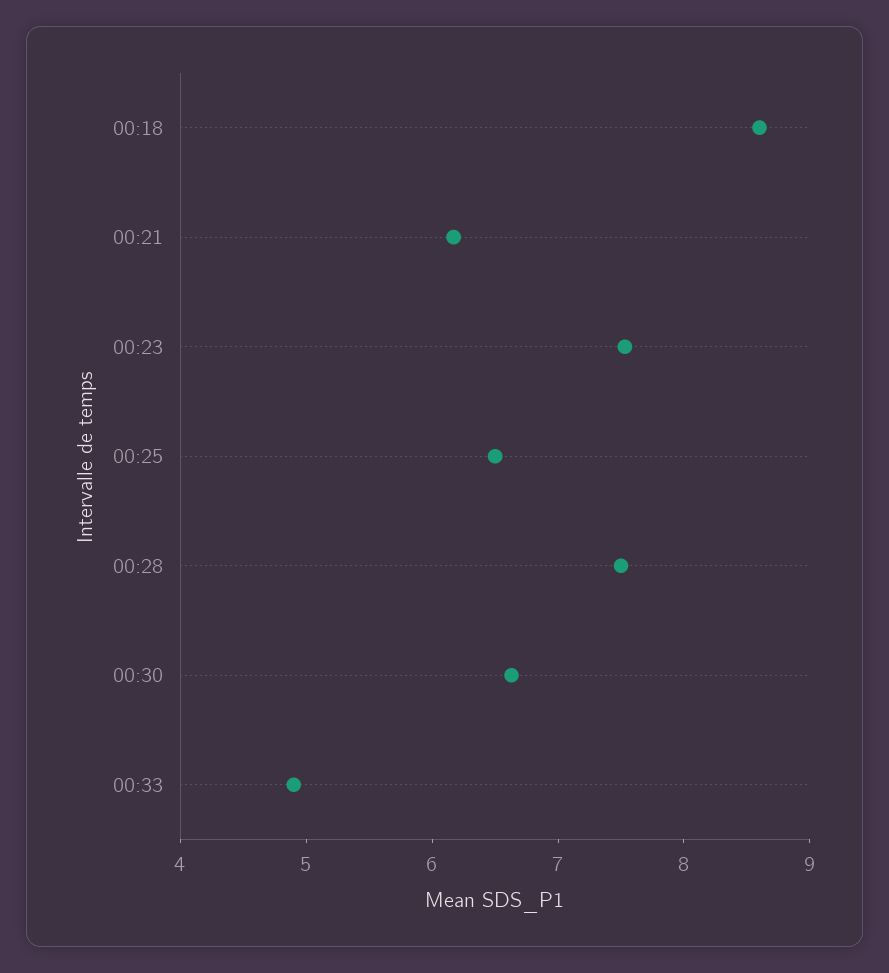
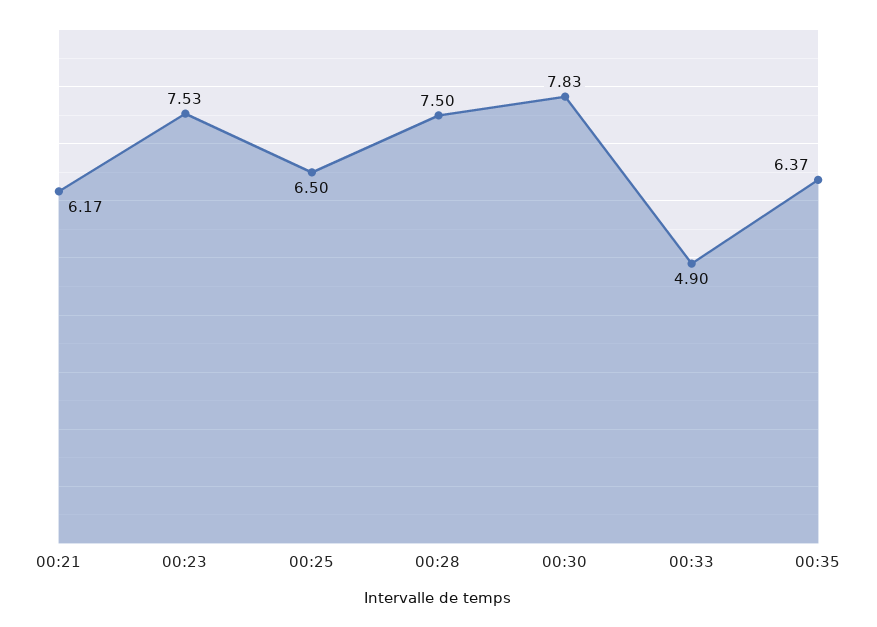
00:18: 8.6 -> none
00:30: 6.6 -> 7.83
00:35: none -> 6.37

